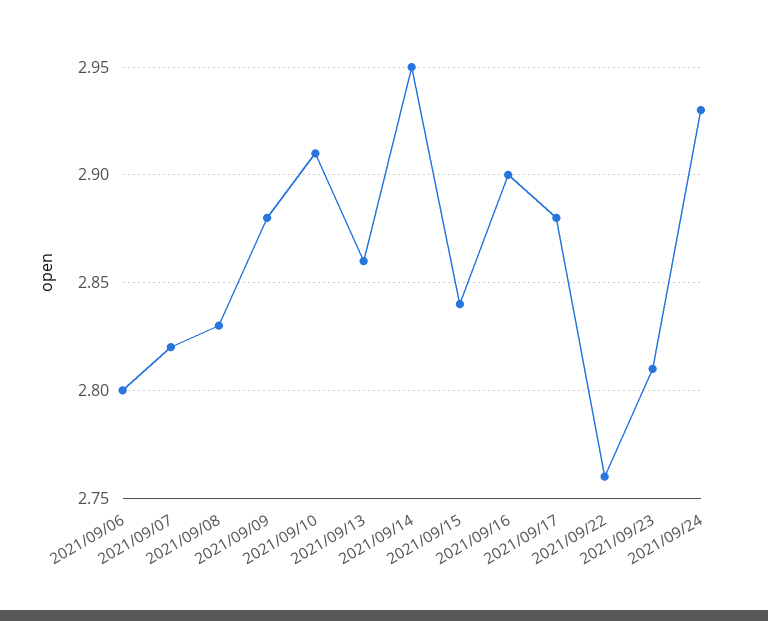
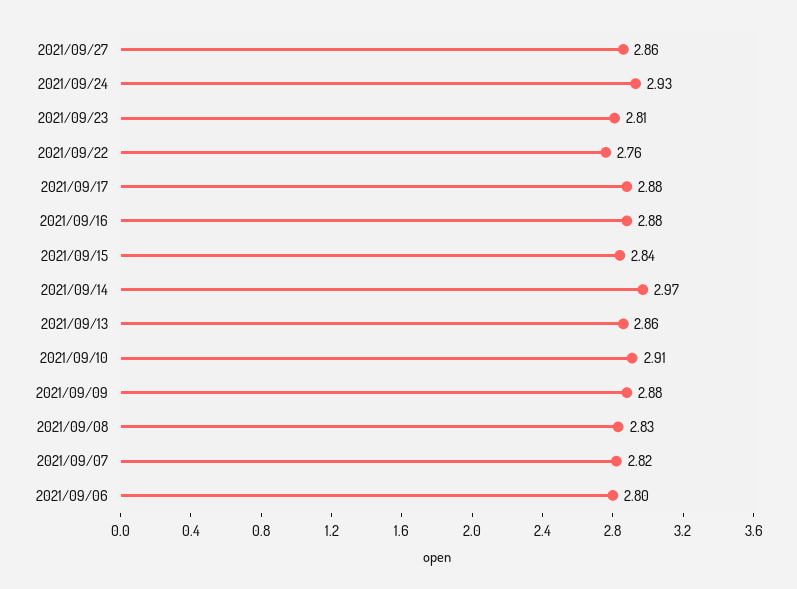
2021/09/14: 2.95 -> 2.97
2021/09/16: 2.9 -> 2.88
2021/09/27: none -> 2.86

